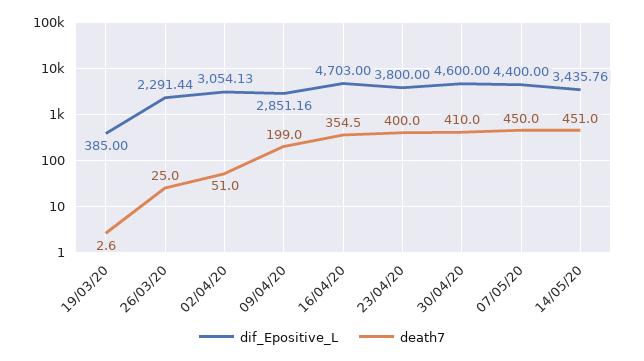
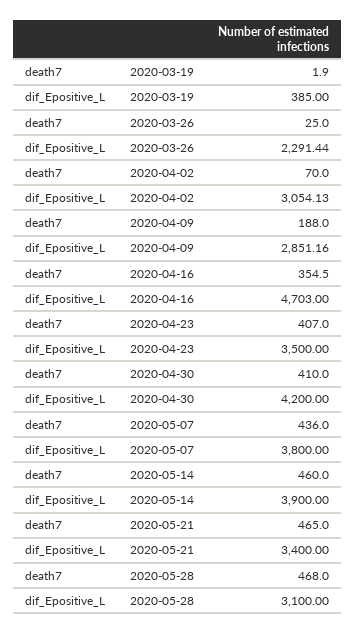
death7, 19/03/20: 2.6 -> 1.9
death7, 02/04/20: 51 -> 70
death7, 09/04/20: 199 -> 188
dif_Epositive_L, 23/04/20: 3800 -> 3500
death7, 23/04/20: 400 -> 407
dif_Epositive_L, 30/04/20: 4600 -> 4200
dif_Epositive_L, 07/05/20: 4400 -> 3800
death7, 07/05/20: 450 -> 436
dif_Epositive_L, 14/05/20: 3435.76 -> 3900
death7, 14/05/20: 451 -> 460
death7, 2020-05-21: none -> 465
dif_Epositive_L, 2020-05-21: none -> 3400
death7, 2020-05-28: none -> 468
dif_Epositive_L, 2020-05-28: none -> 3100

